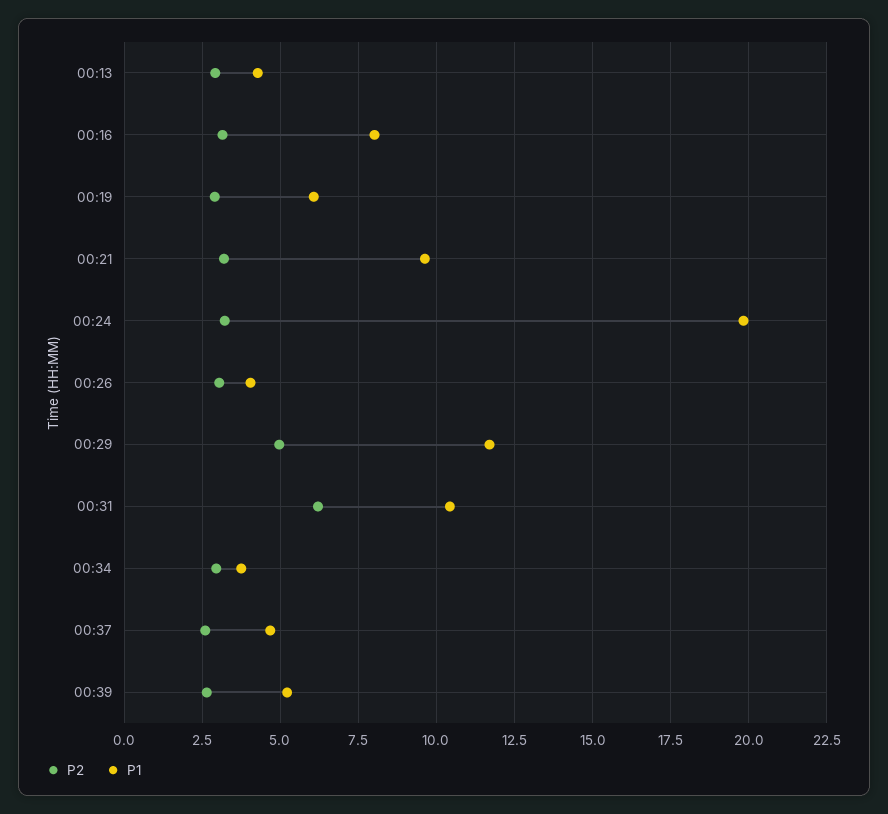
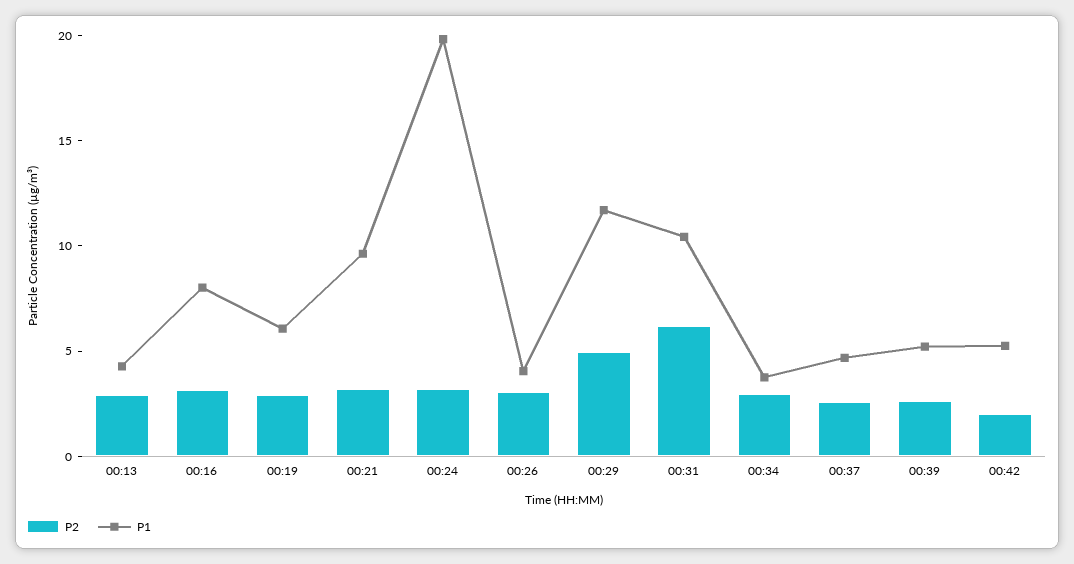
P2, 00:42: none -> 2
P1, 00:42: none -> 5

